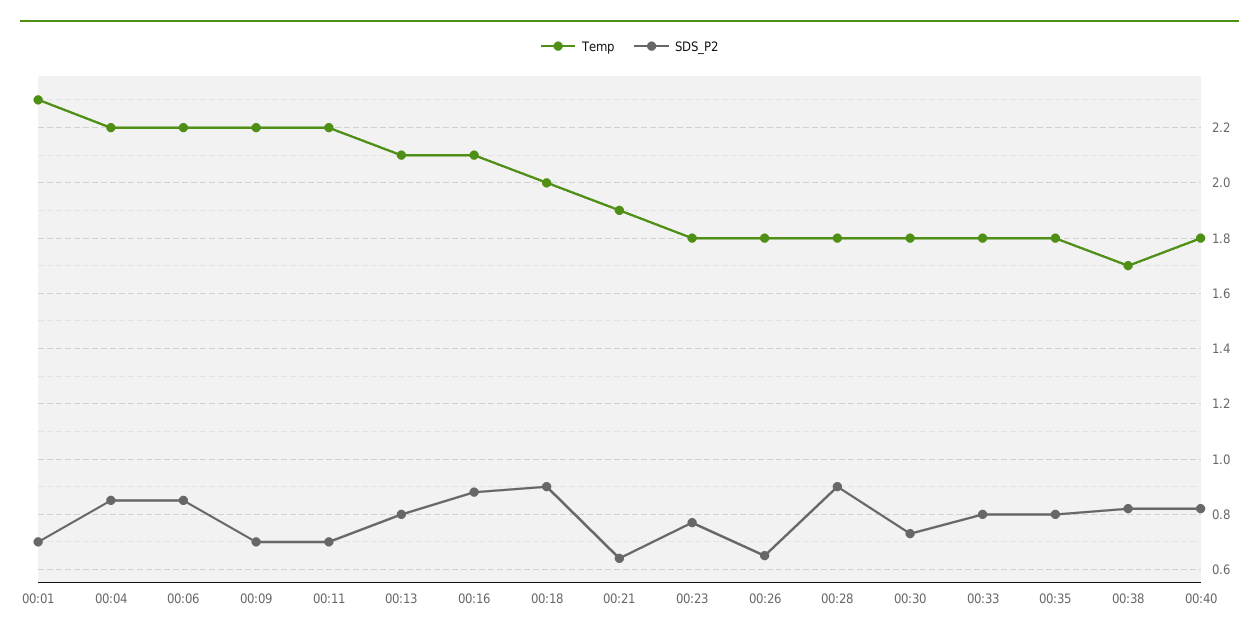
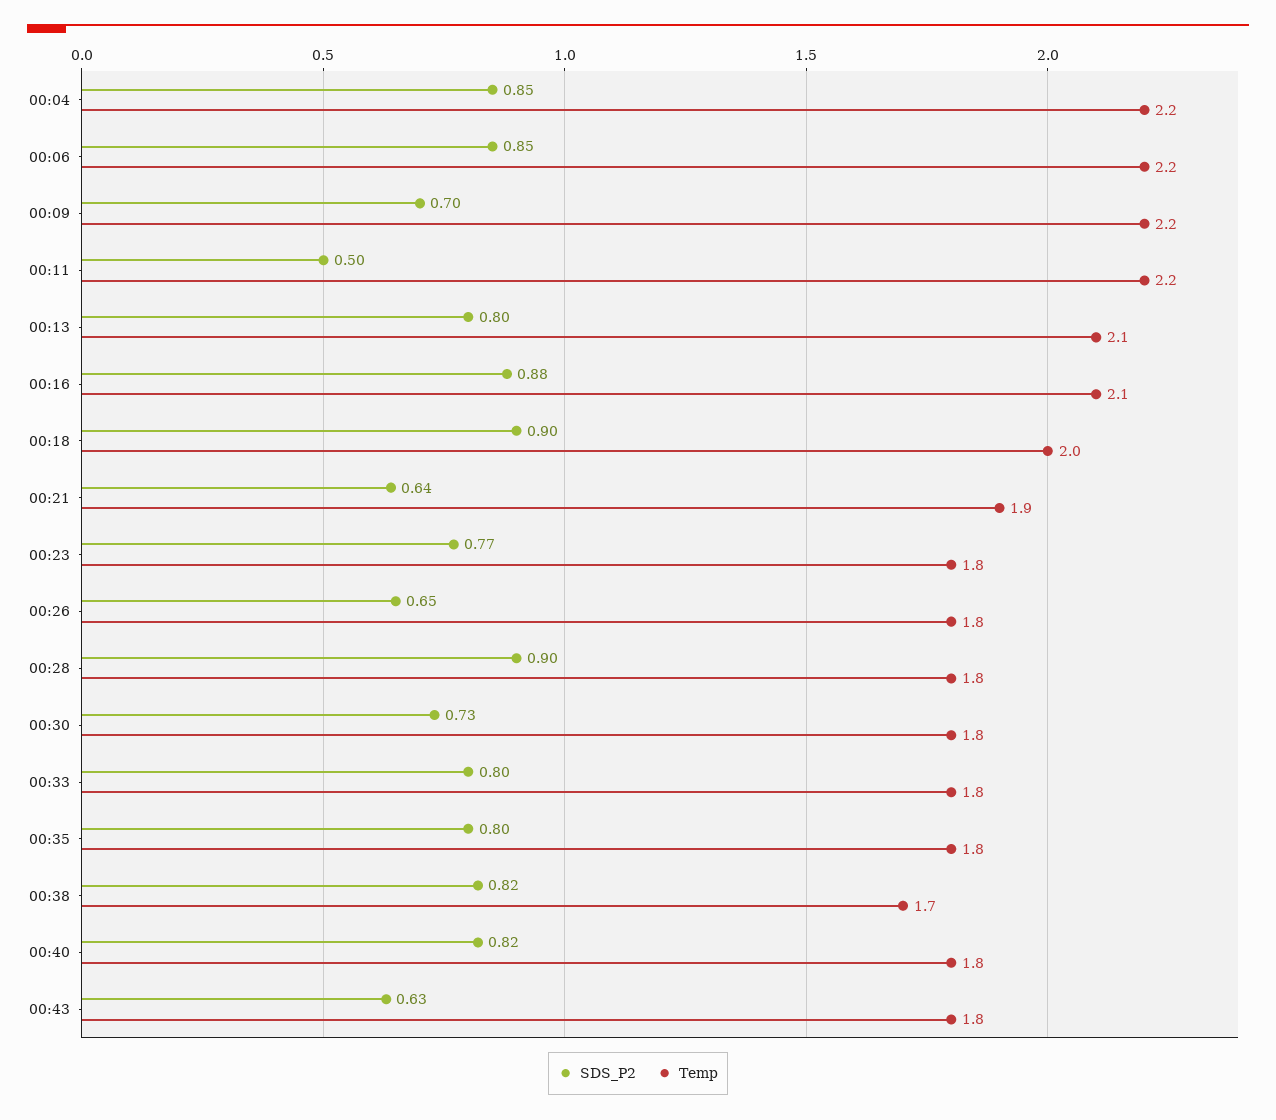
Temp, 00:01: 2.3 -> none
SDS_P2, 00:01: 0.7 -> none
SDS_P2, 00:11: 0.7 -> 0.5
SDS_P2, 00:43: none -> 0.63
Temp, 00:43: none -> 1.8

